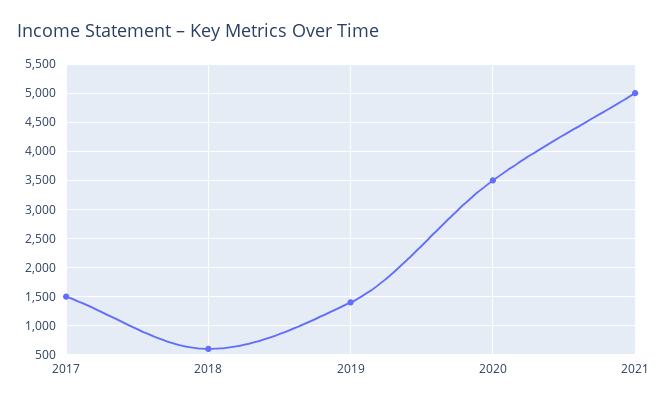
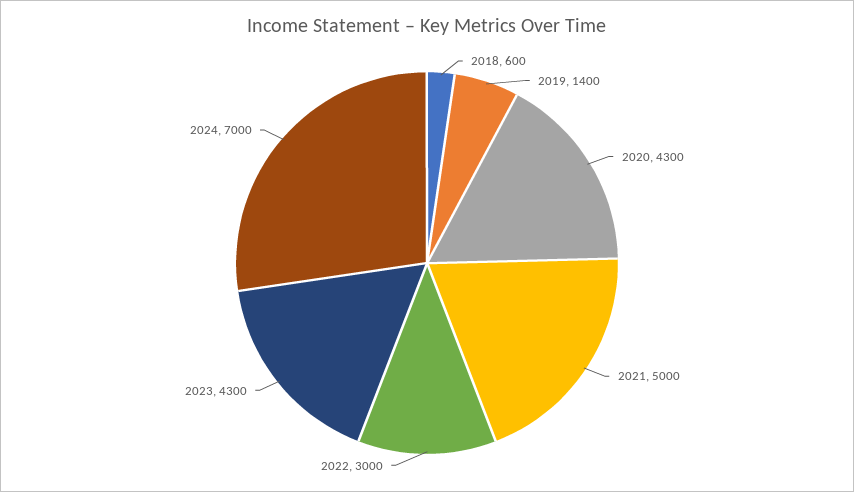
2017: 1500 -> none
2020: 3500 -> 4300
2022: none -> 3000
2023: none -> 4300
2024: none -> 7000

